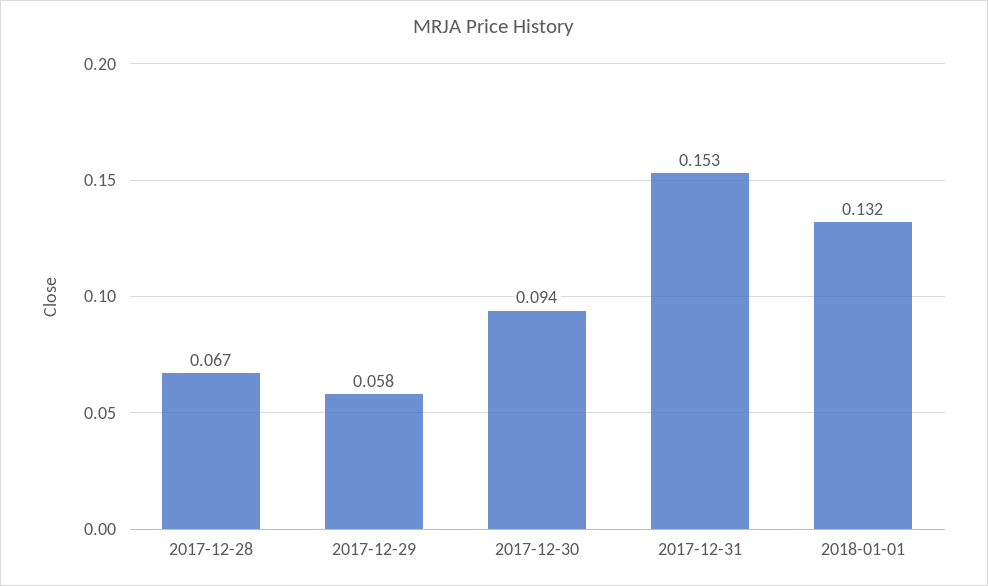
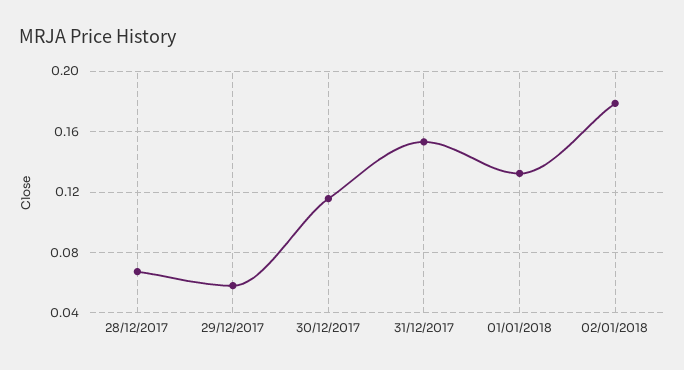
2017-12-30: 0.094 -> 0.115
02/01/2018: none -> 0.18

